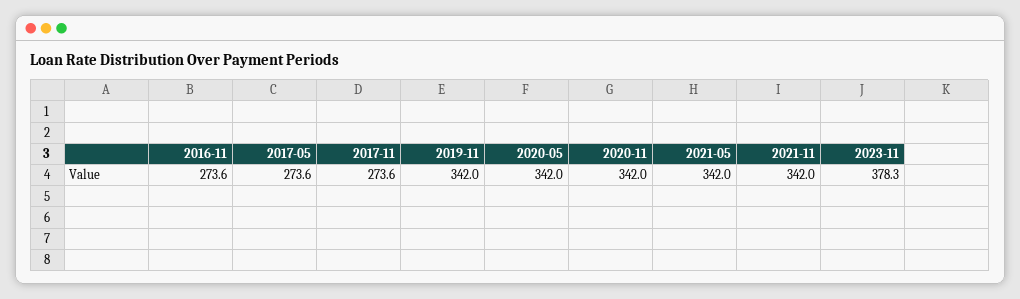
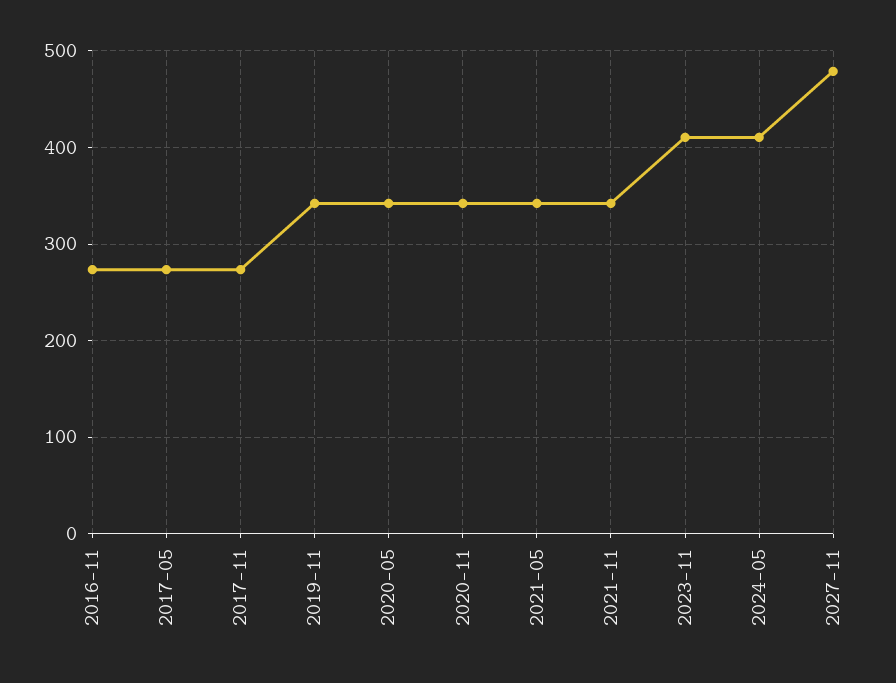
2023-11: 378.3 -> 410
2024-05: none -> 410
2027-11: none -> 480

